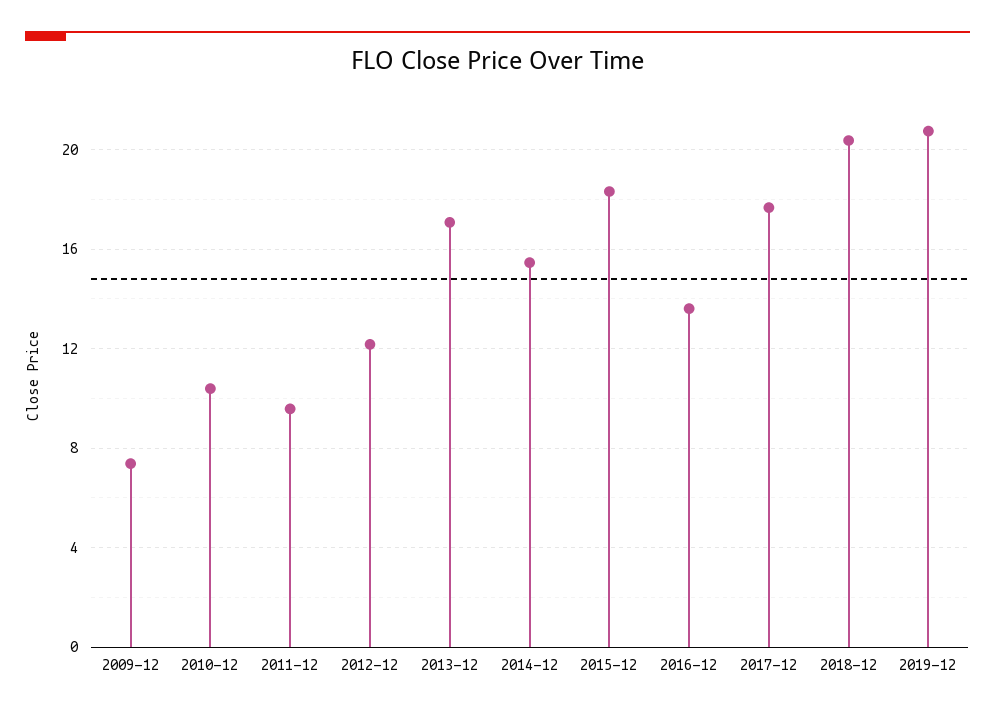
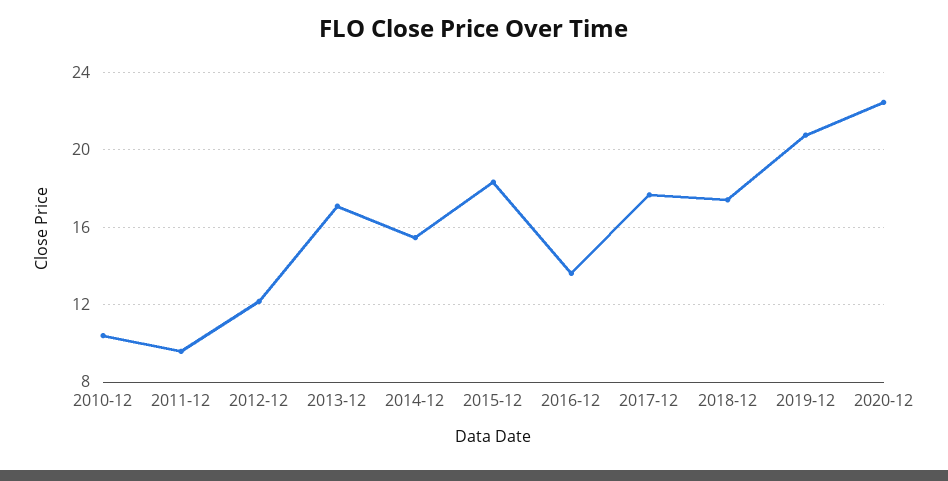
2009-12: 7.5 -> none
2018-12: 20.5 -> 17.5
2020-12: none -> 22.5

